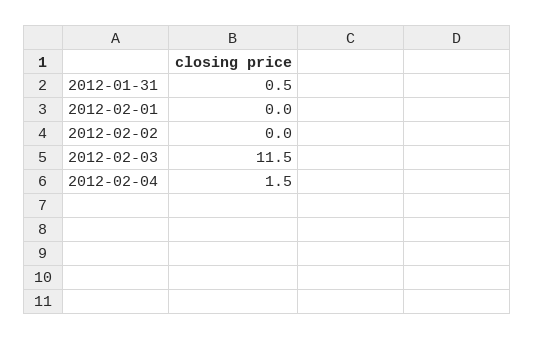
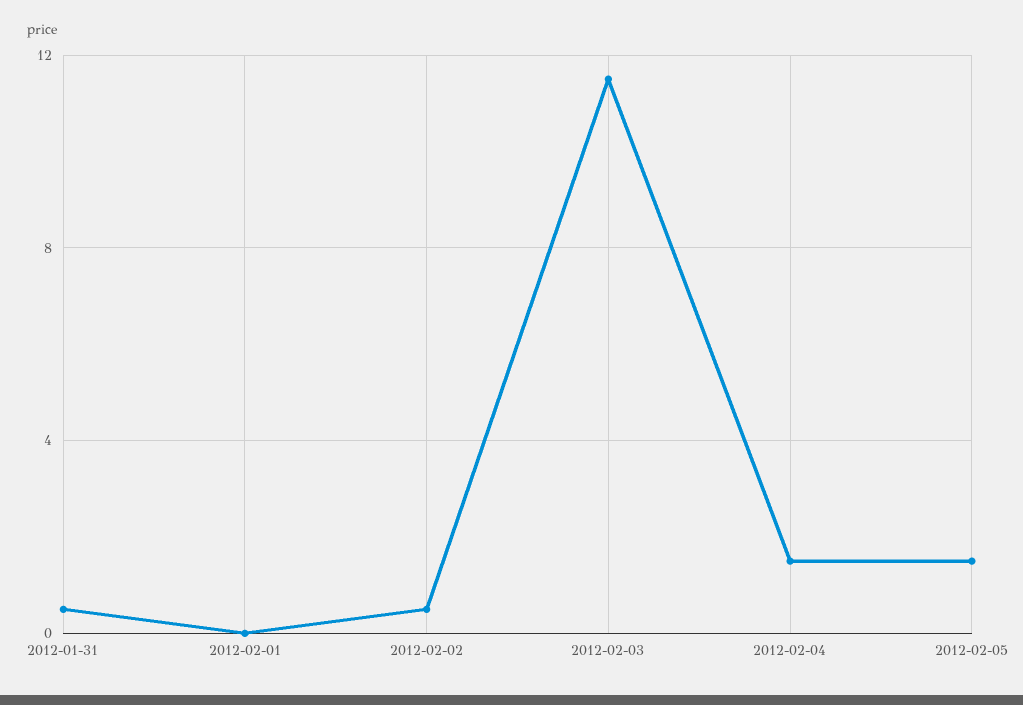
2012-02-02: 0 -> 0.5
2012-02-05: none -> 1.5

